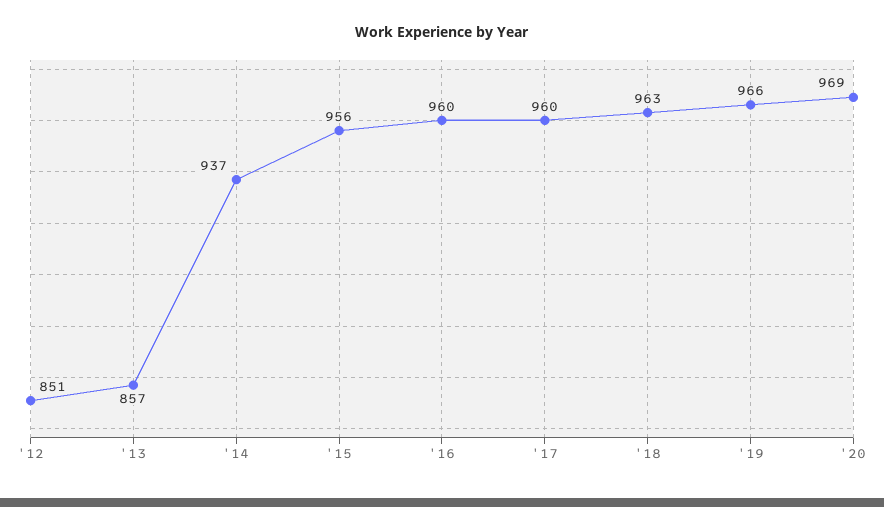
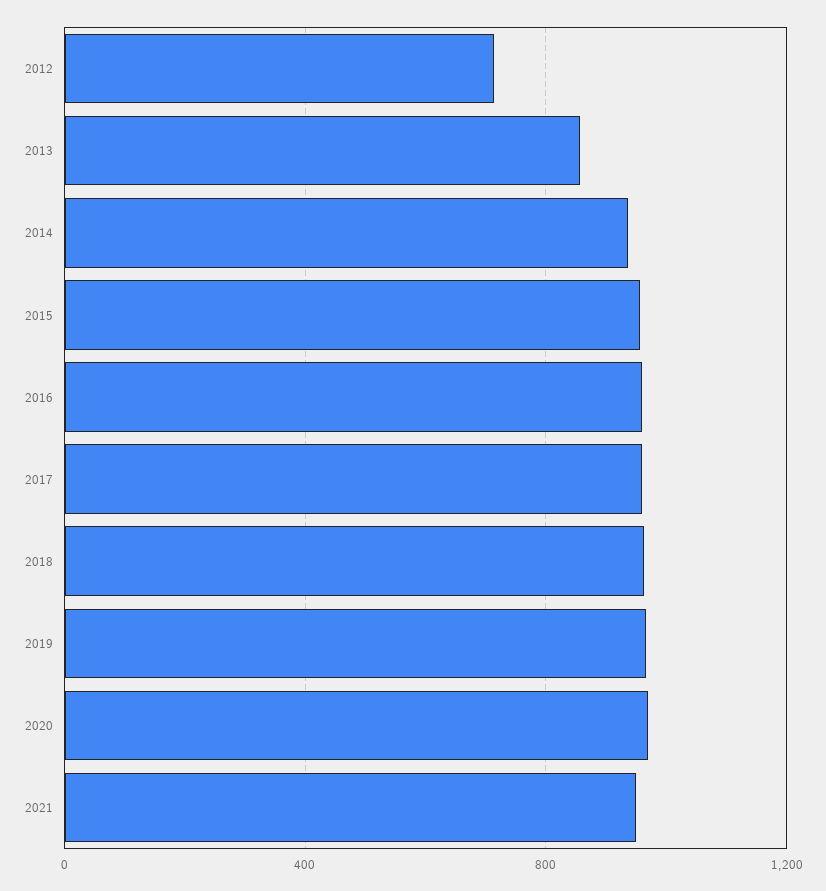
'12: 851 -> 700
2021: none -> 950

